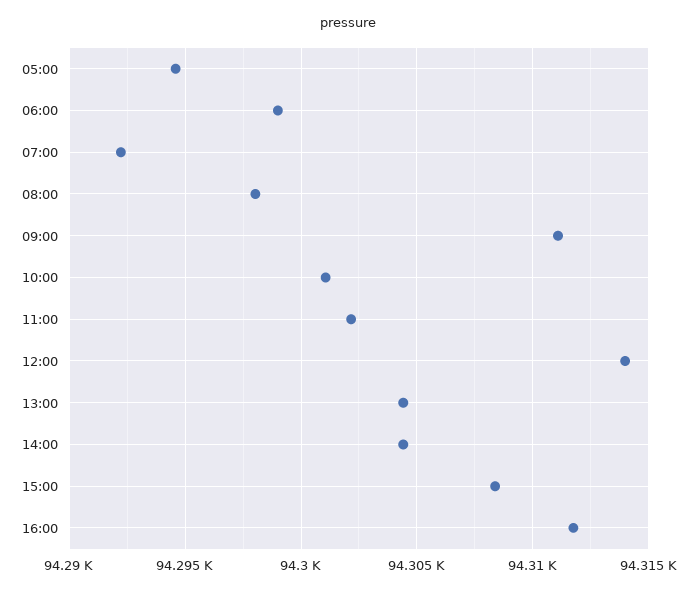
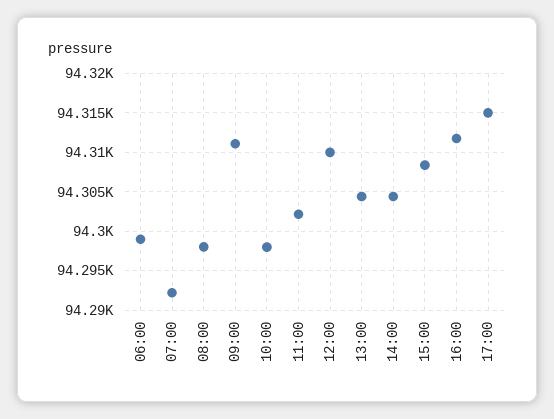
05:00: 94294.5 -> none
10:00: 94301 -> 94298
12:00: 94314 -> 94310
17:00: none -> 94315

